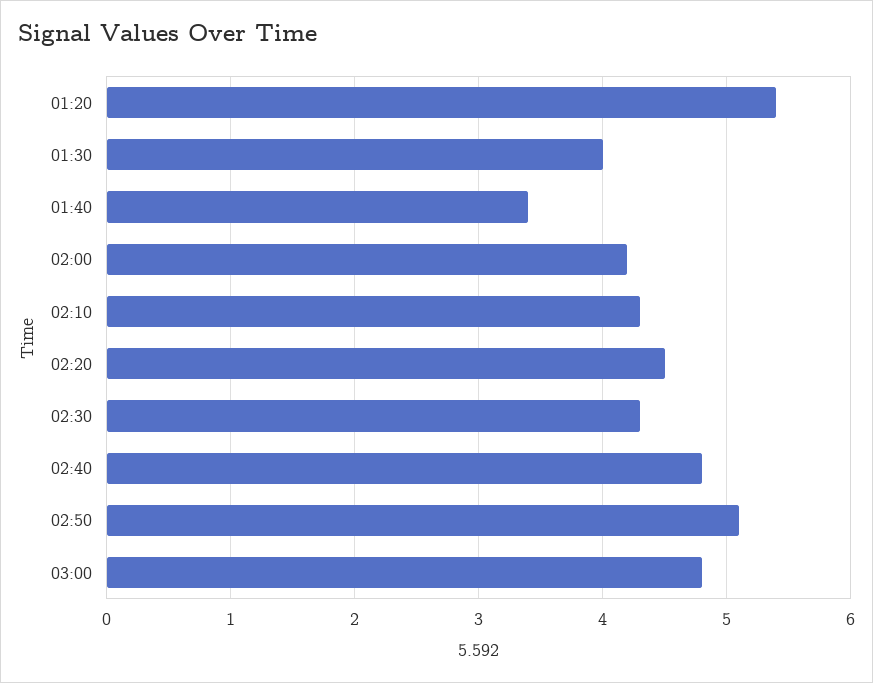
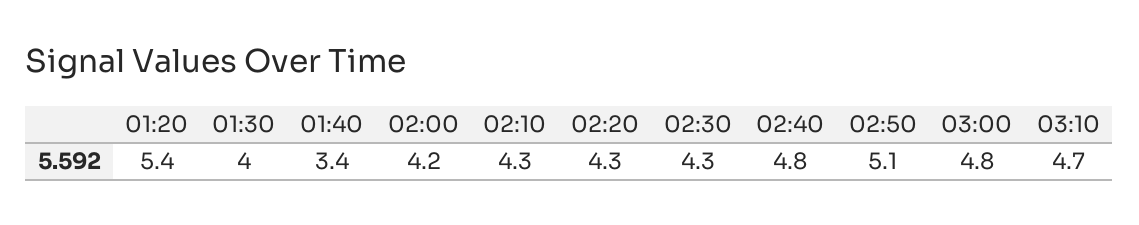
02:20: 4.5 -> 4.3
03:10: none -> 4.7

